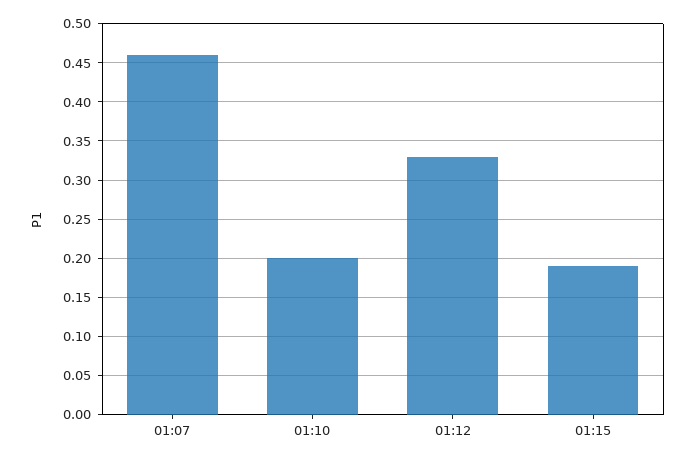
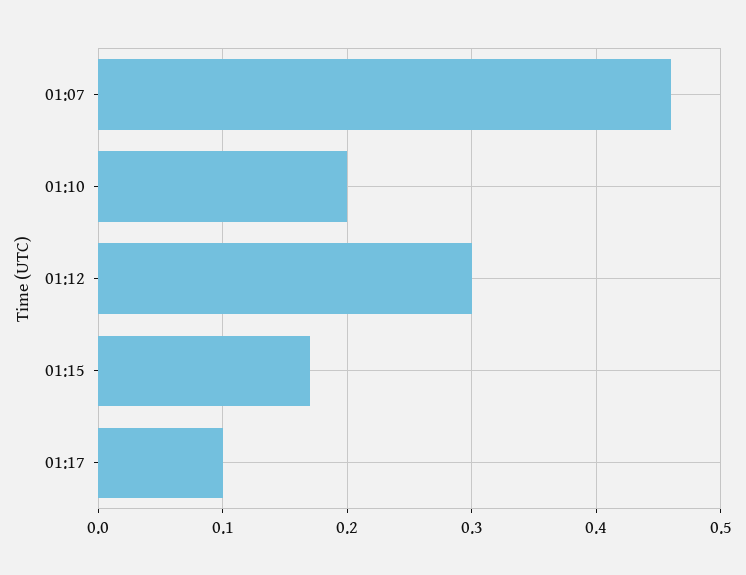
01:12: 0.33 -> 0.3
01:15: 0.19 -> 0.17
01:17: none -> 0.1

